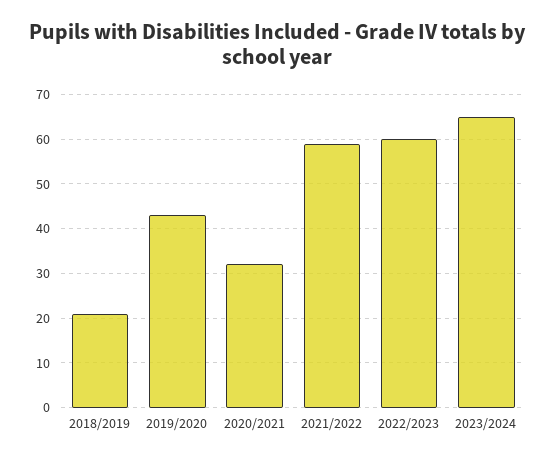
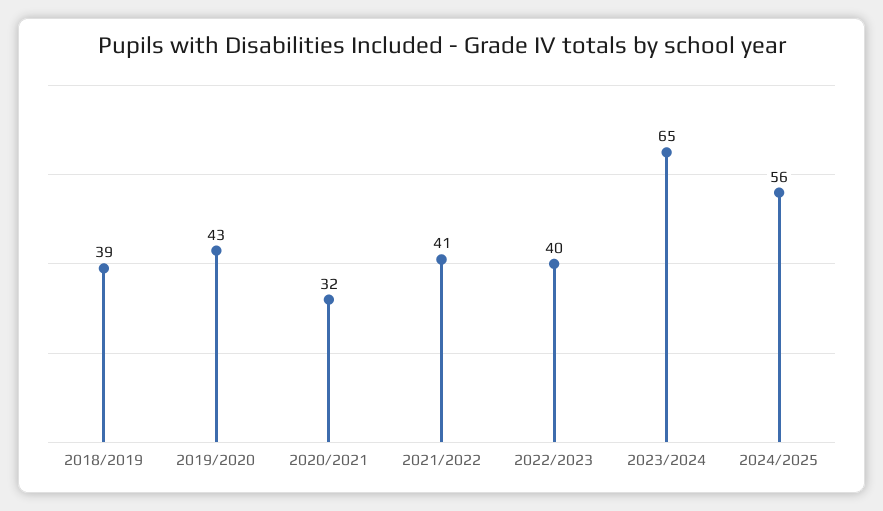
2018/2019: 20 -> 39
2021/2022: 60 -> 41
2022/2023: 60 -> 40
2024/2025: none -> 56

